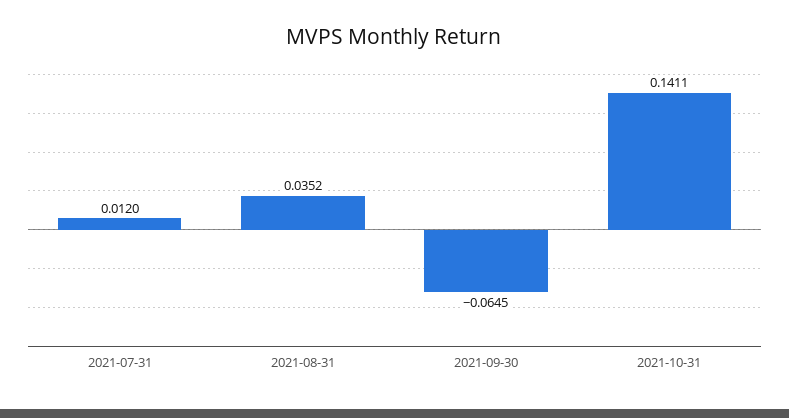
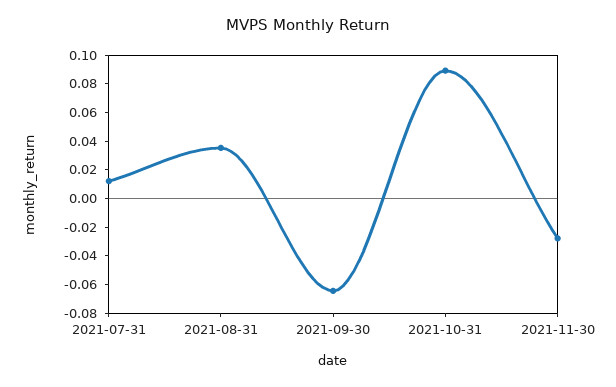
2021-10-31: 0.1411 -> 0.09
2021-11-30: none -> -0.03

